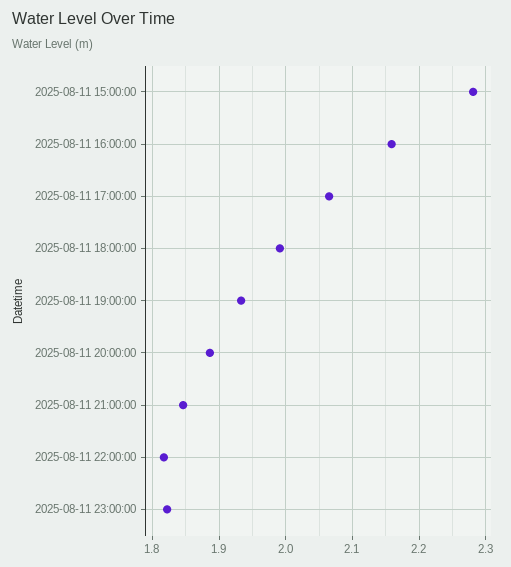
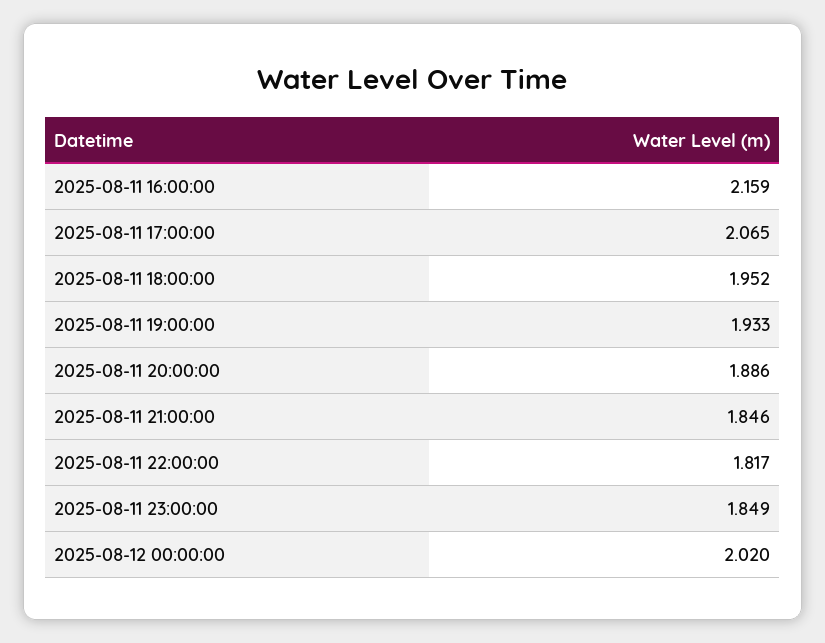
2025-08-11 15:00:00: 2.28 -> none
2025-08-11 18:00:00: 1.99 -> 1.952
2025-08-11 23:00:00: 1.82 -> 1.849
2025-08-12 00:00:00: none -> 2.02

